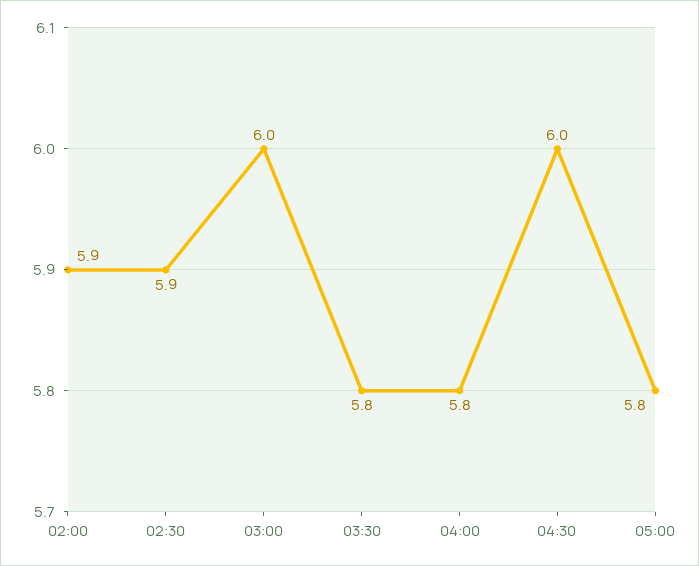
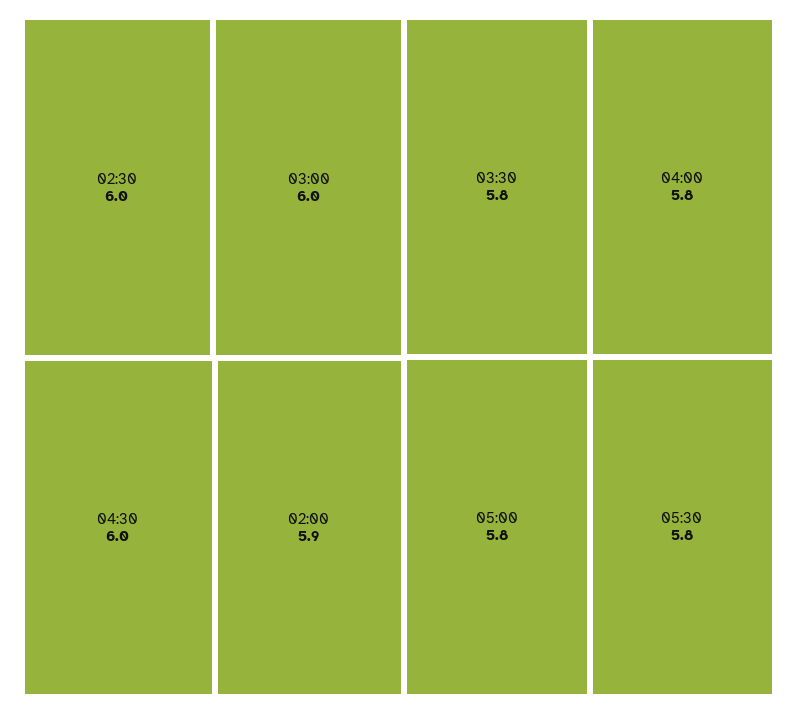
02:30: 5.9 -> 6
05:30: none -> 5.8

